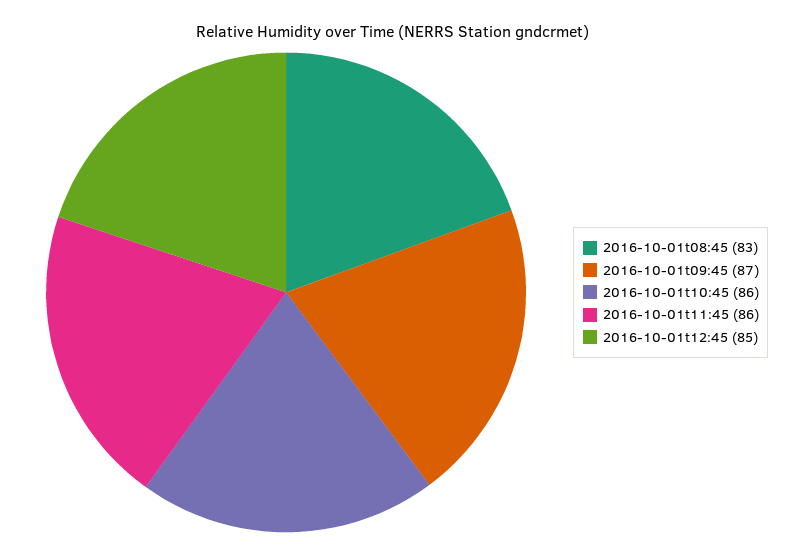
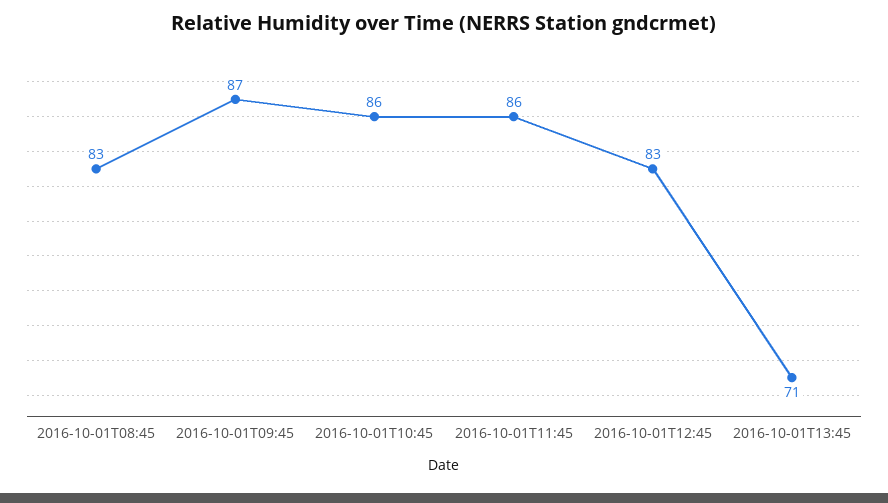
2016-10-01t12:45: 85 -> 83
2016-10-01T13:45: none -> 71

